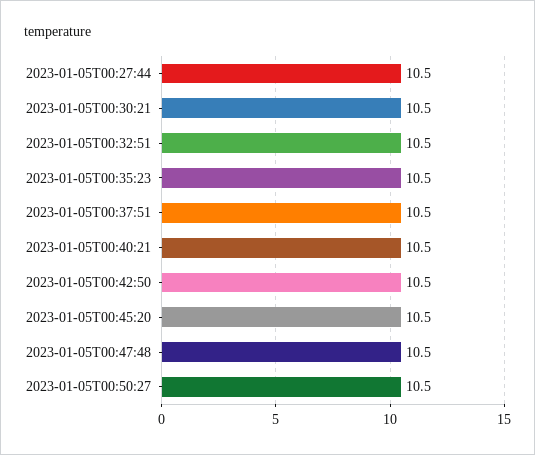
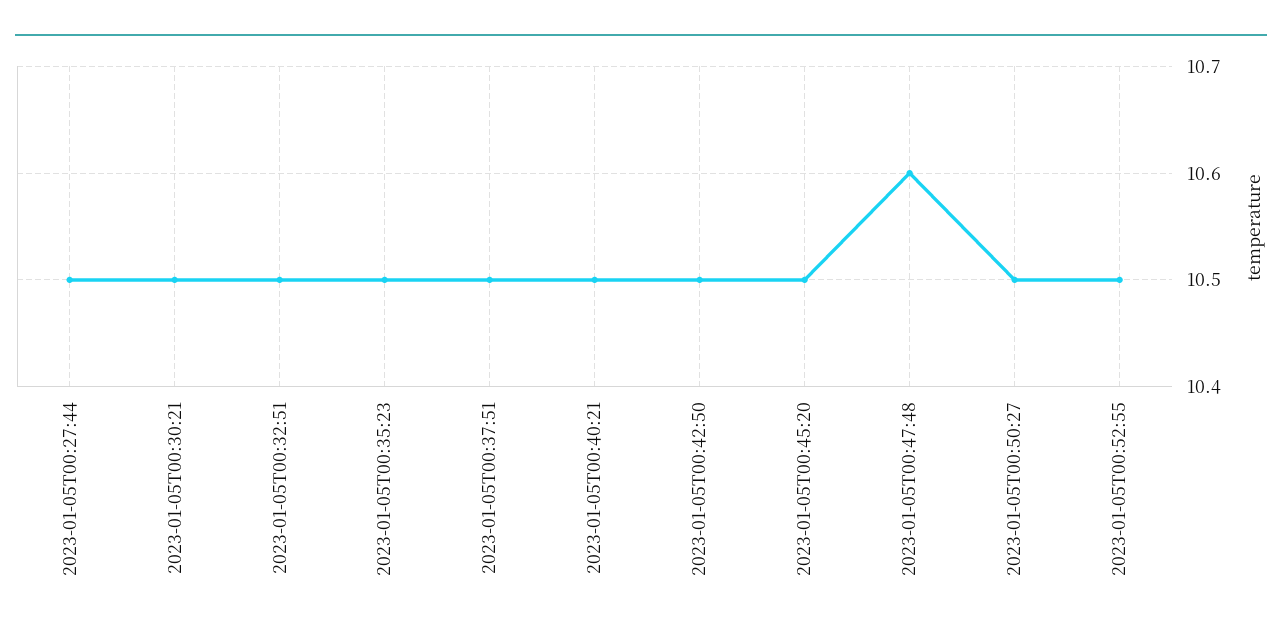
2023-01-05T00:47:48: 10.5 -> 10.6
2023-01-05T00:52:55: none -> 10.5

